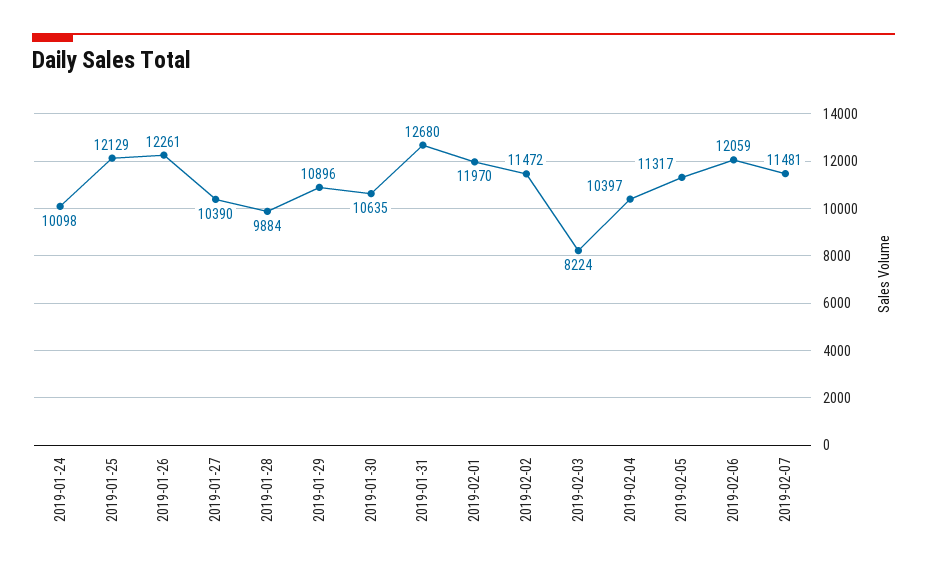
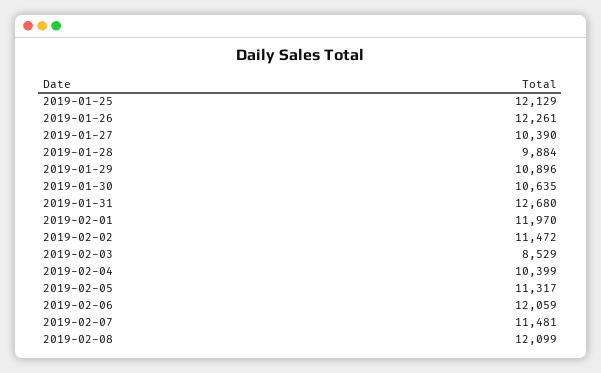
2019-01-24: 10098 -> none
2019-02-03: 8224 -> 8529
2019-02-04: 10397 -> 10399
2019-02-08: none -> 12099

